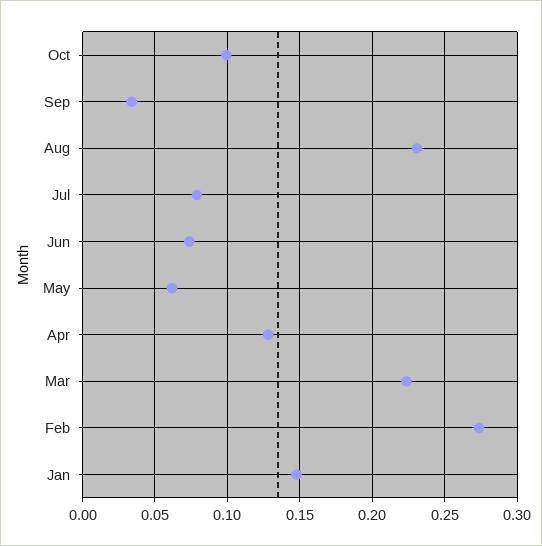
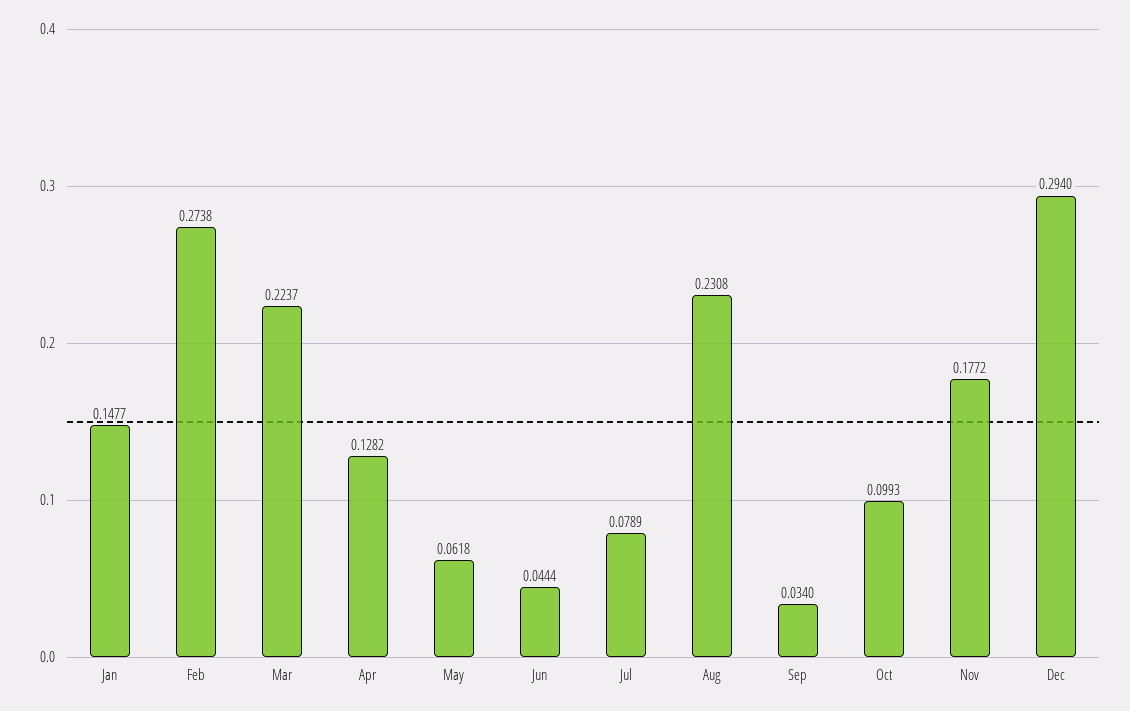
Jun: 0.075 -> 0.0444
Nov: none -> 0.1772
Dec: none -> 0.294

